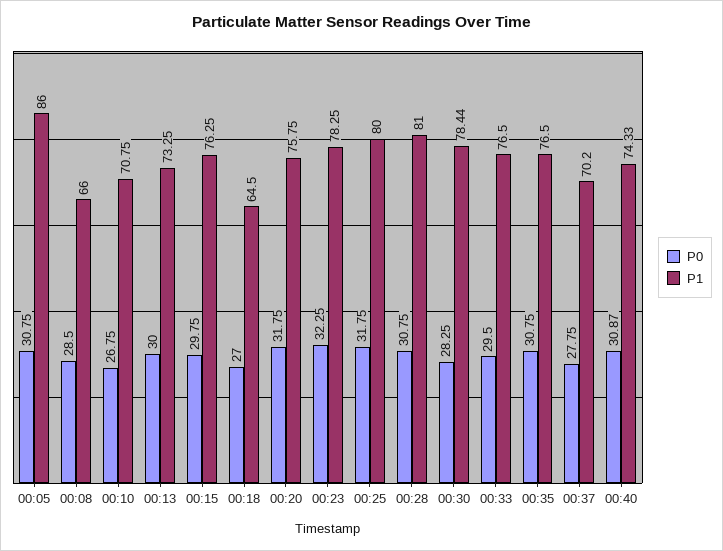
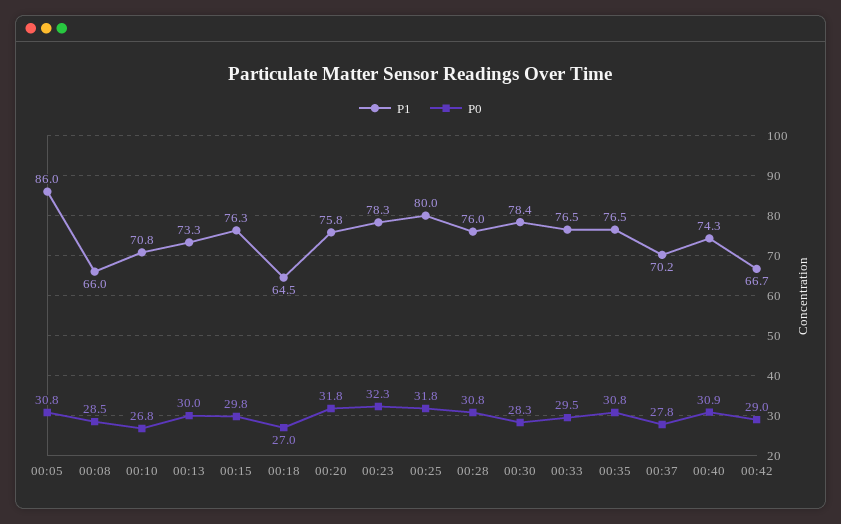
P1, 00:28: 81 -> 76
P1, 00:42: none -> 66.7
P0, 00:42: none -> 29

